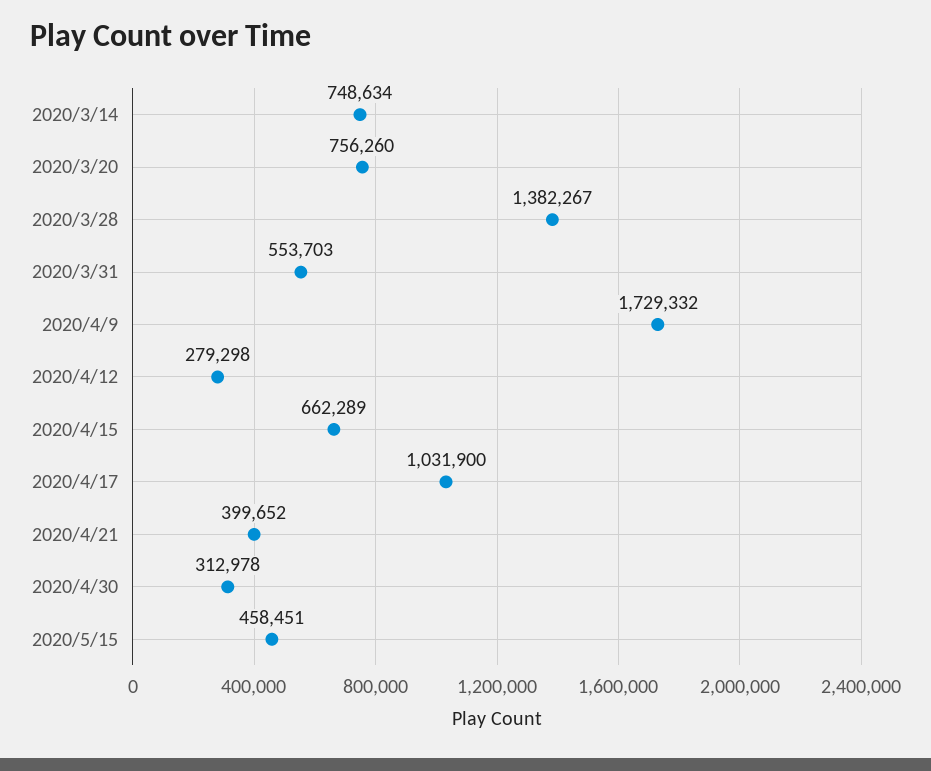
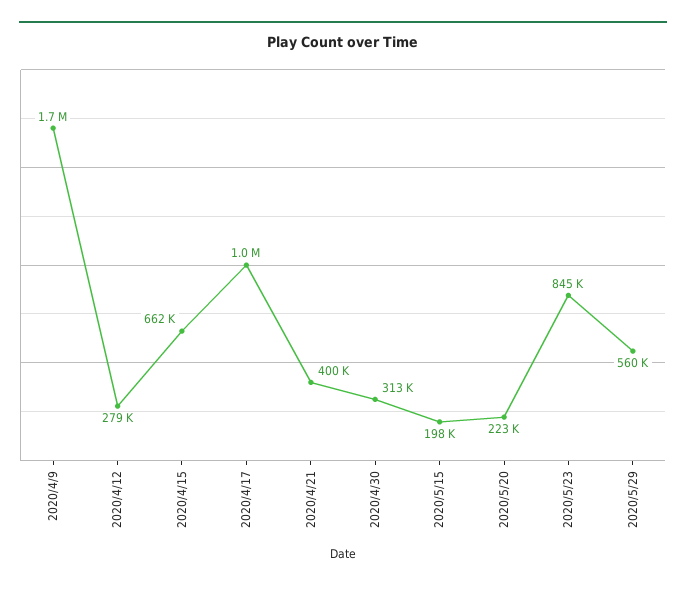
2020/3/14: 748634 -> none
2020/3/20: 756260 -> none
2020/3/28: 1382267 -> none
2020/3/31: 553703 -> none
2020/5/15: 458451 -> 198000
2020/5/20: none -> 223000
2020/5/23: none -> 845000
2020/5/29: none -> 560000

